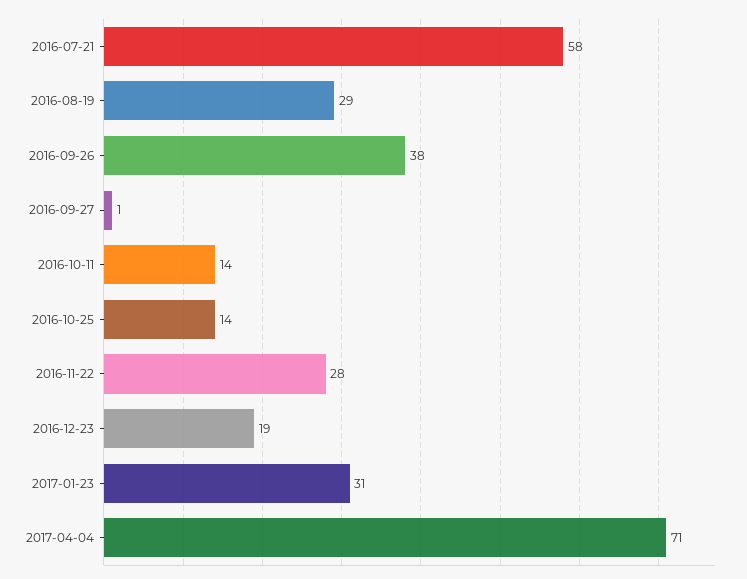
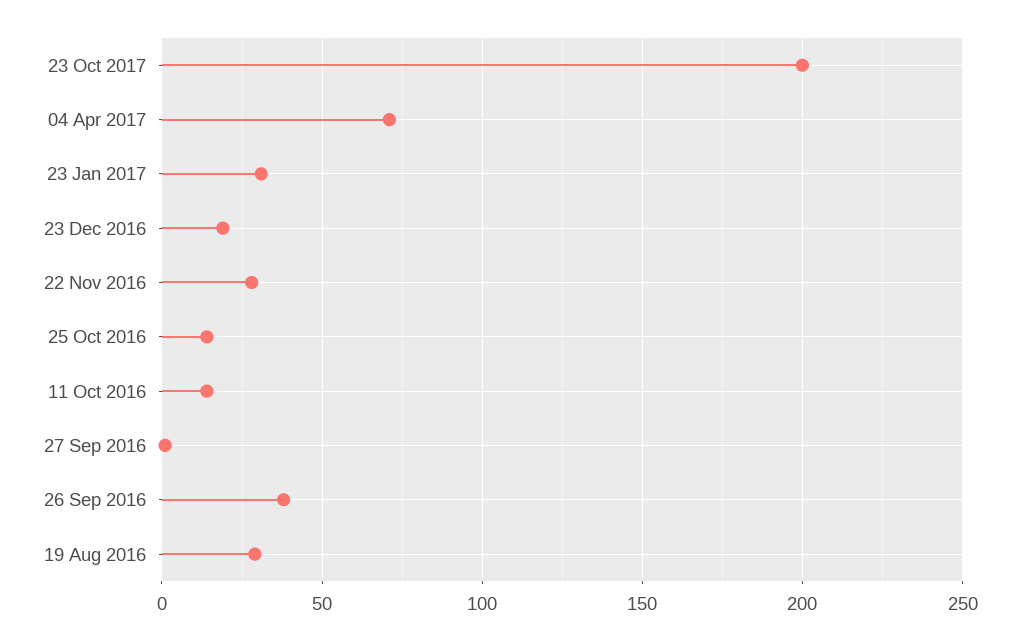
2016-07-21: 58 -> none
23 Oct 2017: none -> 200

